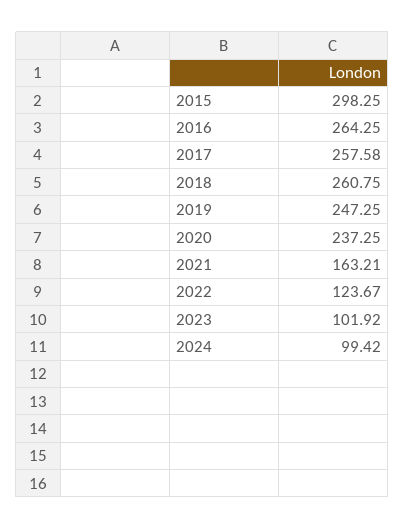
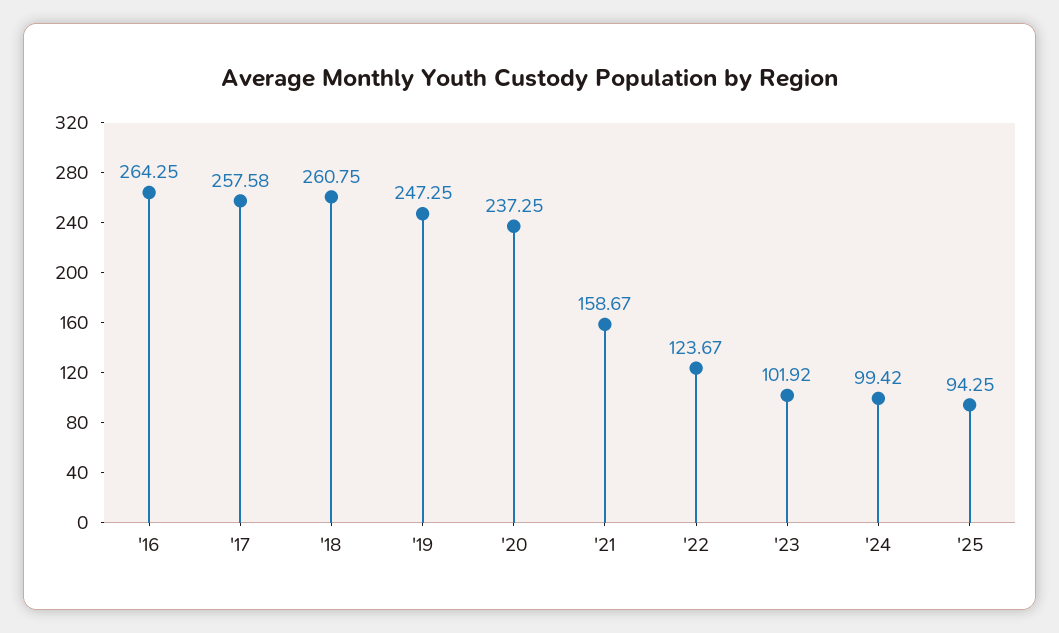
2015: 298.25 -> none
2021: 163.21 -> 158.67
'25: none -> 94.25

